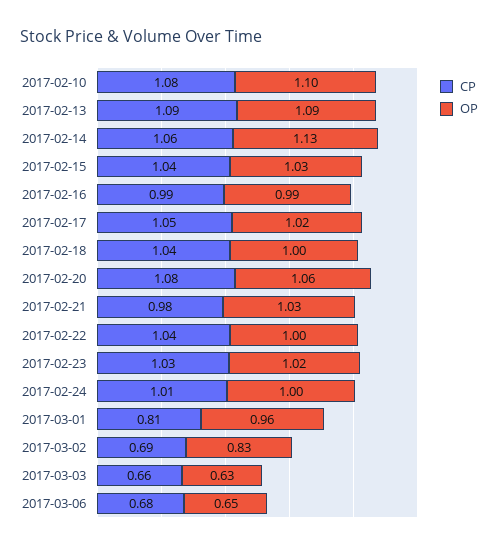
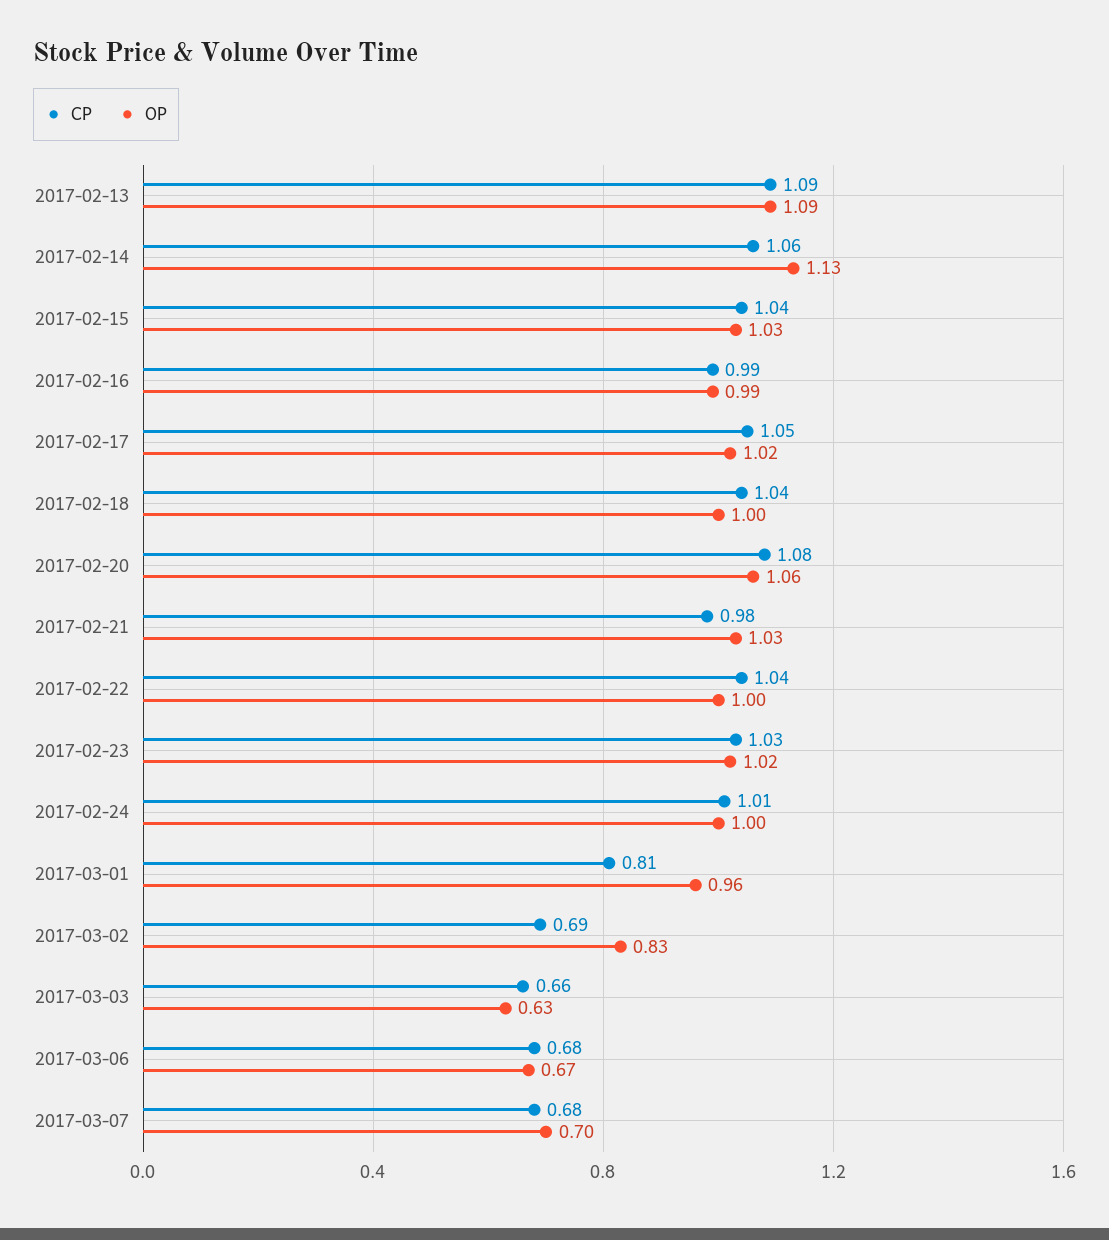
CP, 2017-02-10: 1.08 -> none
OP, 2017-02-10: 1.1 -> none
OP, 2017-03-06: 0.65 -> 0.67
CP, 2017-03-07: none -> 0.68
OP, 2017-03-07: none -> 0.7

